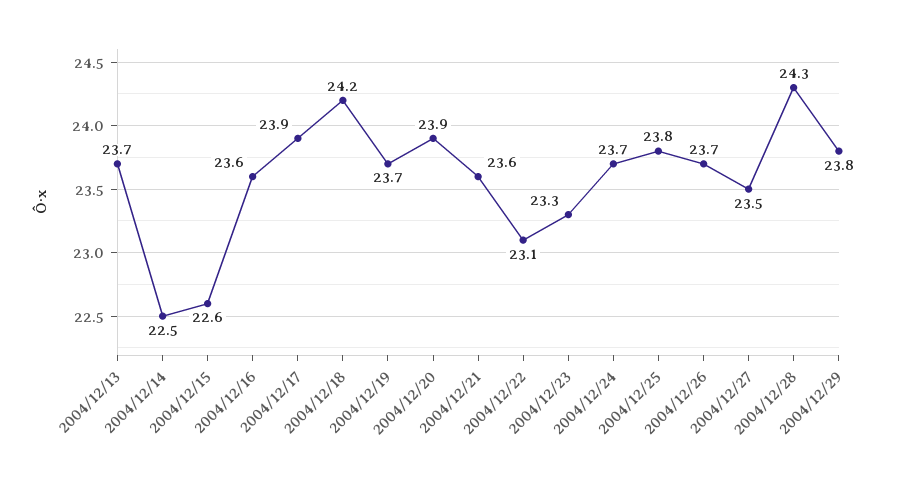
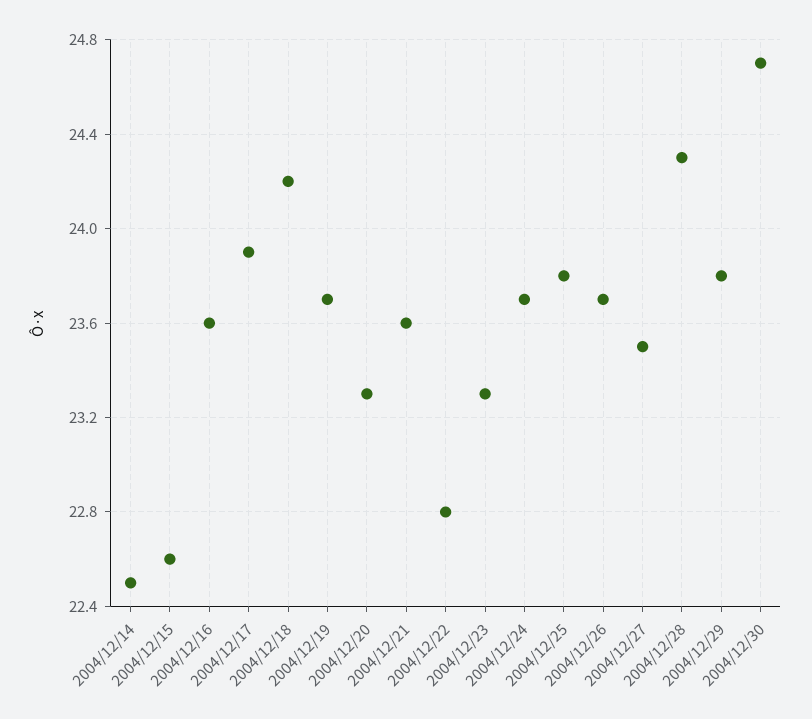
2004/12/13: 23.7 -> none
2004/12/20: 23.9 -> 23.3
2004/12/22: 23.1 -> 22.8
2004/12/30: none -> 24.7

